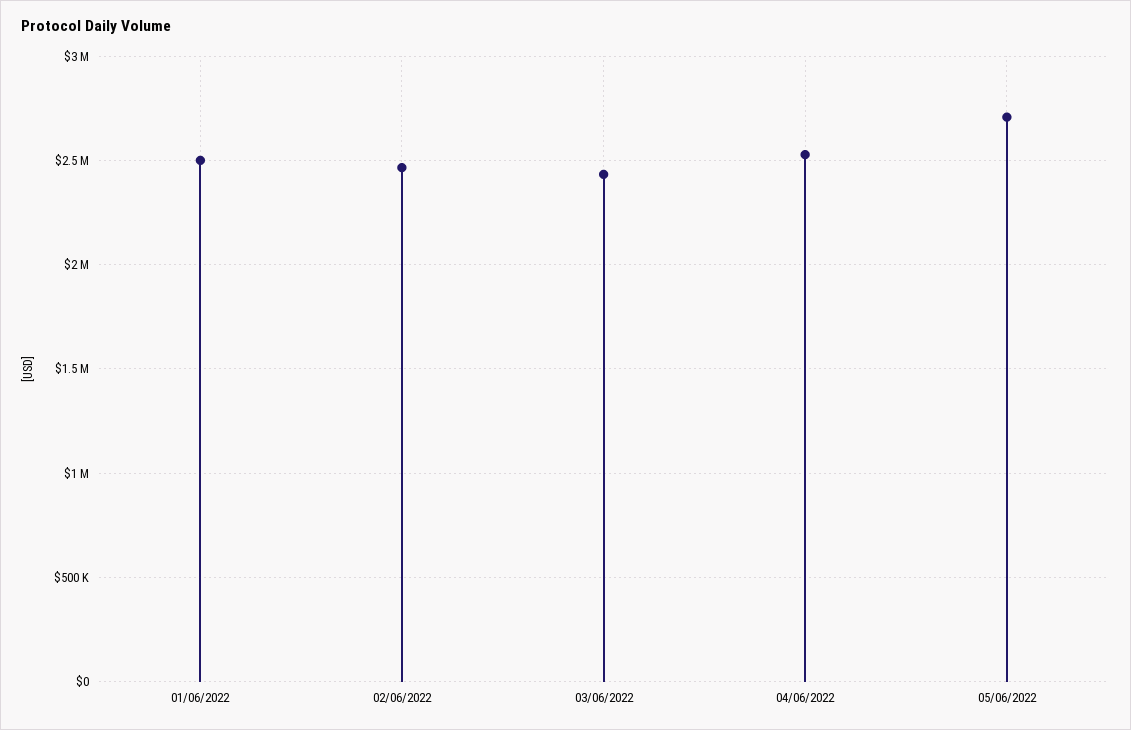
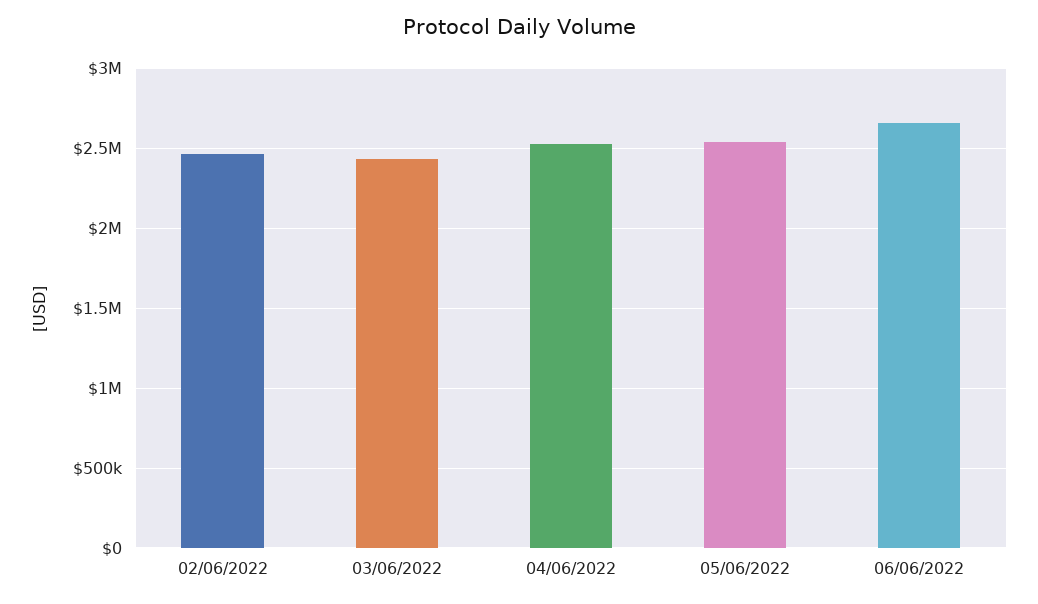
01/06/2022: 2500000 -> none
05/06/2022: 2700000 -> 2550000
06/06/2022: none -> 2650000

